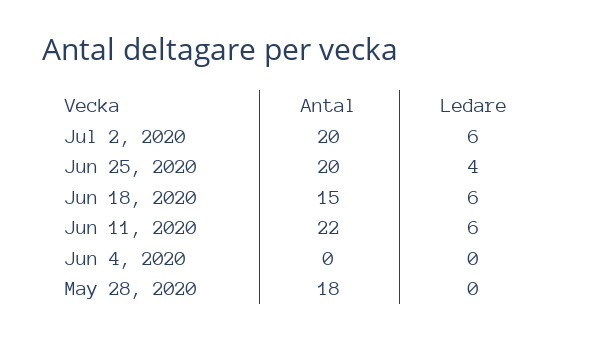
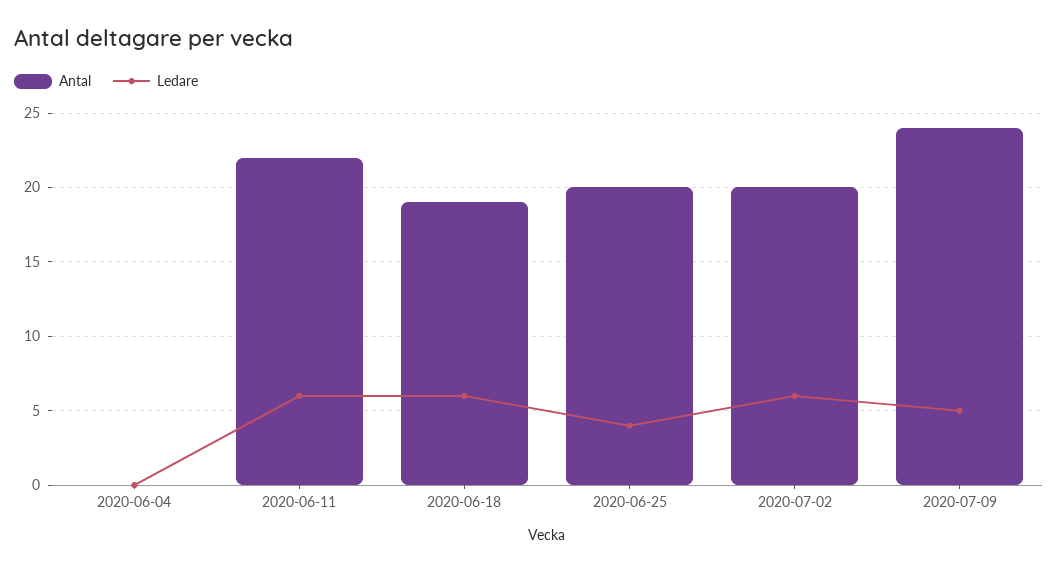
Antal, Jun 18, 2020: 15 -> 19
Antal, May 28, 2020: 18 -> none
Ledare, May 28, 2020: 0 -> none
Antal, 2020-07-09: none -> 24
Ledare, 2020-07-09: none -> 5

